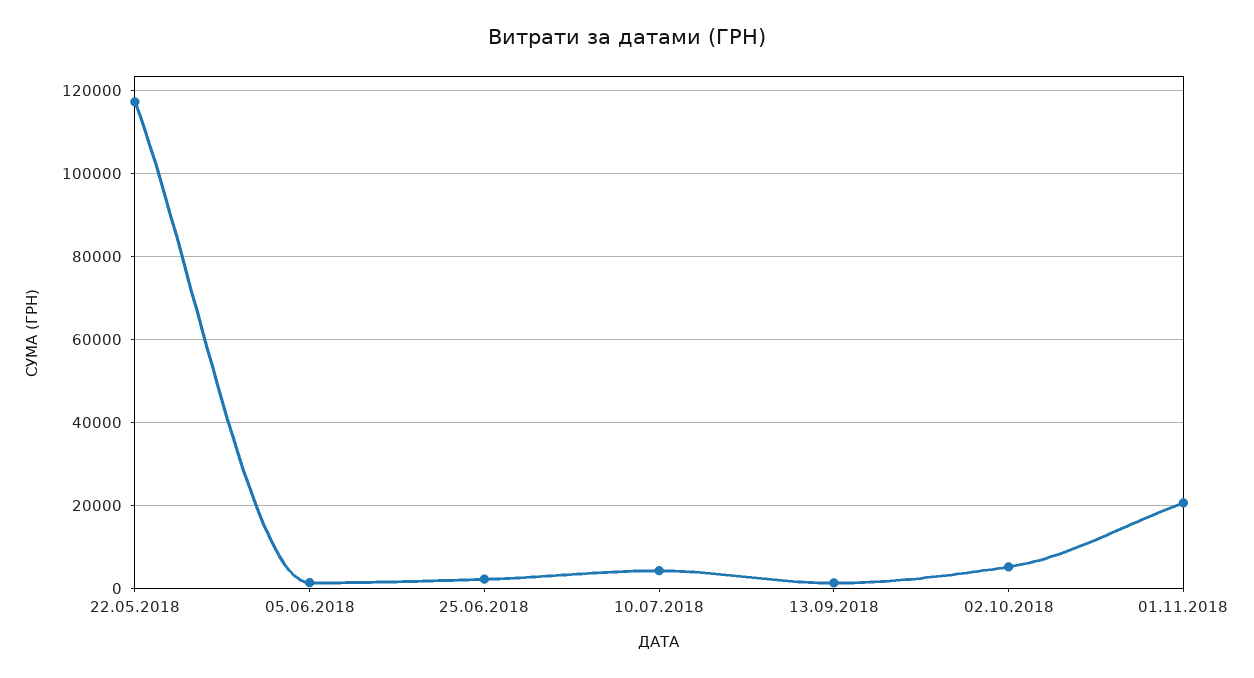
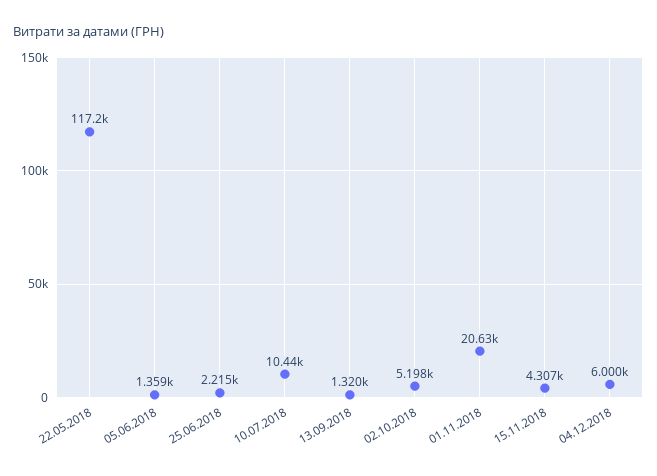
10.07.2018: 4000 -> 10440
15.11.2018: none -> 4307
04.12.2018: none -> 6000

